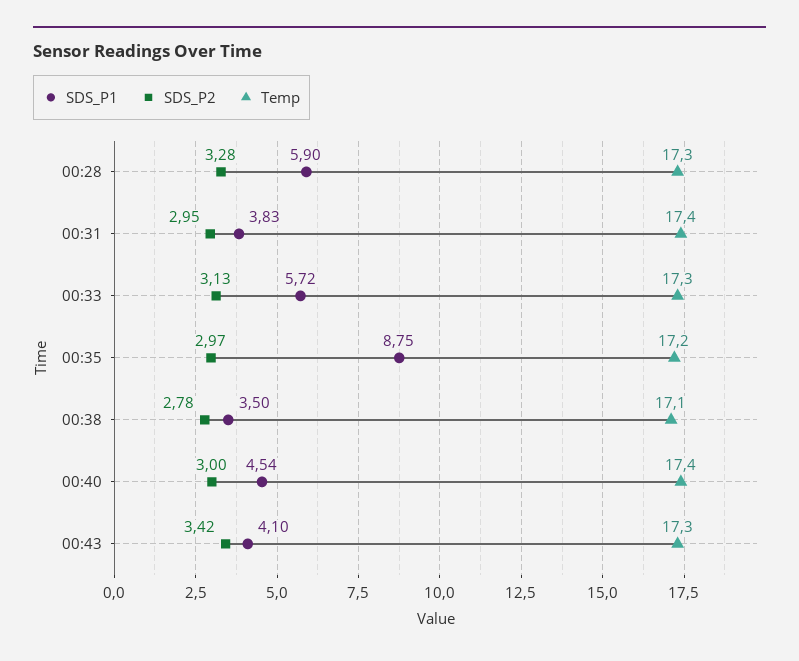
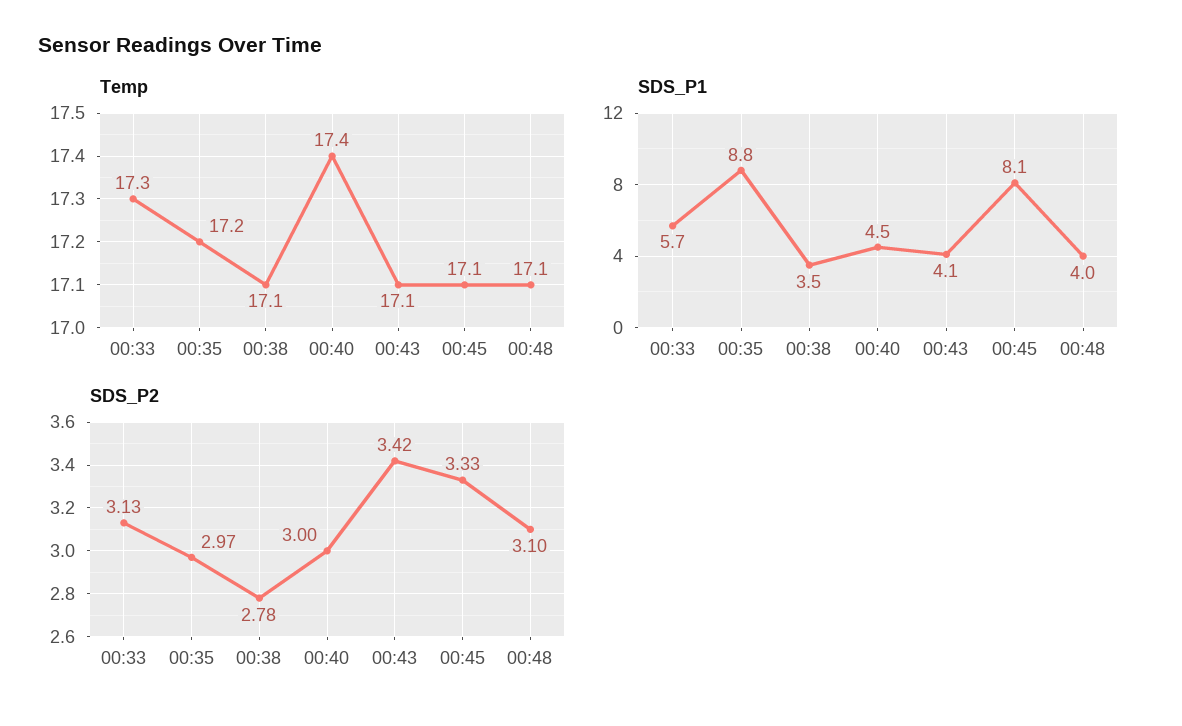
SDS_P1, 00:28: 5.9 -> none
SDS_P2, 00:28: 3.28 -> none
Temp, 00:28: 17.3 -> none
SDS_P1, 00:31: 3.83 -> none
SDS_P2, 00:31: 2.95 -> none
Temp, 00:31: 17.4 -> none
Temp, 00:43: 17.3 -> 17.1
Temp, 00:45: none -> 17.1
Temp, 00:48: none -> 17.1
SDS_P1, 00:45: none -> 8.1
SDS_P1, 00:48: none -> 4
SDS_P2, 00:45: none -> 3.33
SDS_P2, 00:48: none -> 3.1

